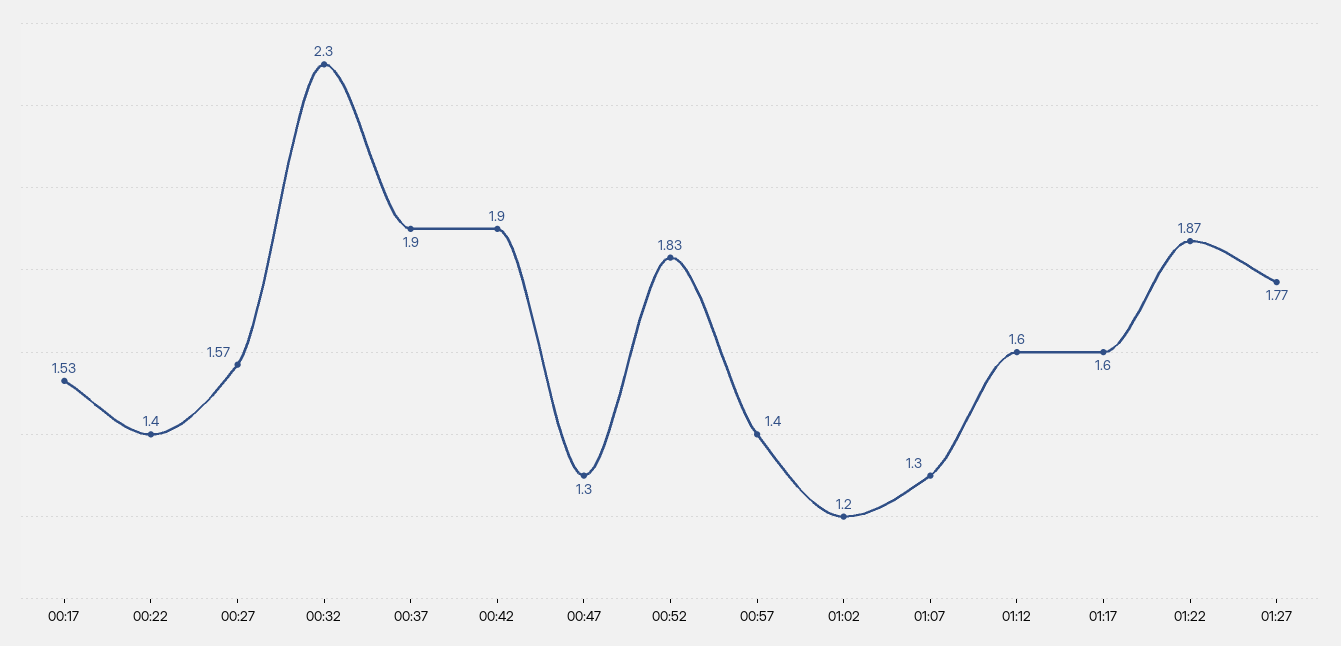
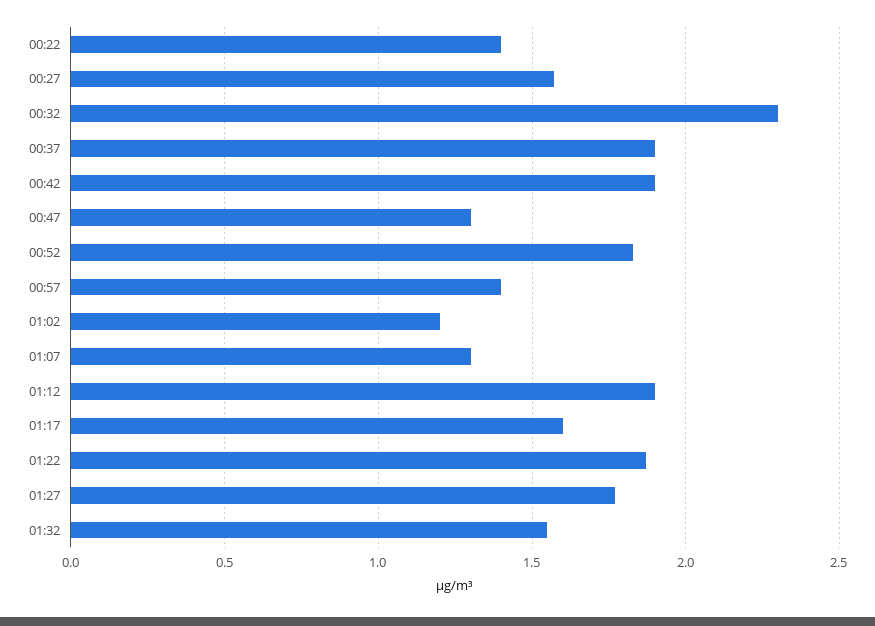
00:17: 1.53 -> none
01:12: 1.6 -> 1.9
01:32: none -> 1.55

